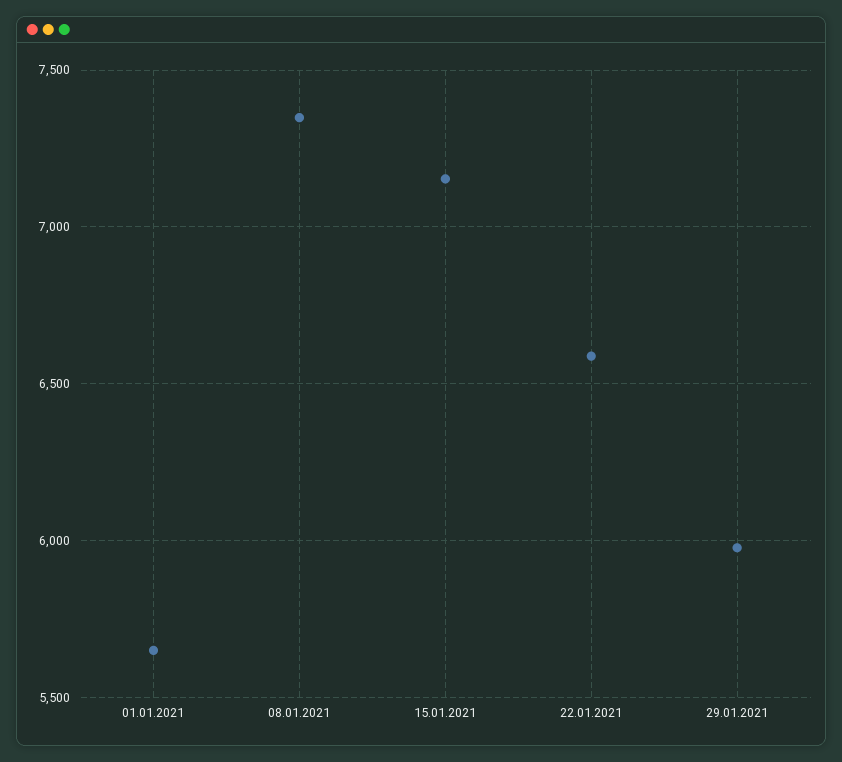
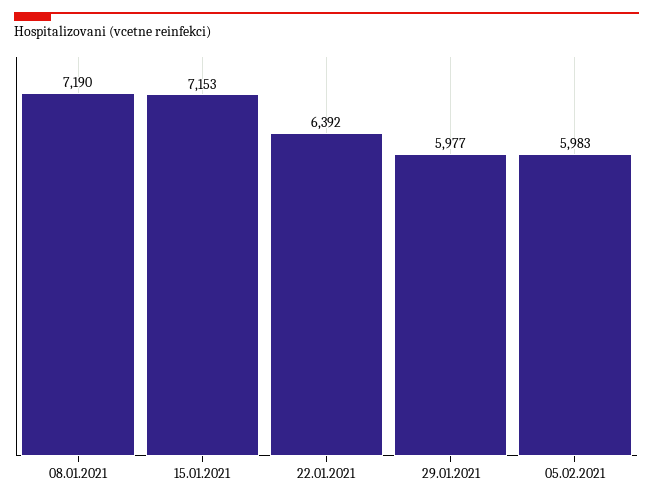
01.01.2021: 5650 -> none
08.01.2021: 7350 -> 7190
22.01.2021: 6600 -> 6392
05.02.2021: none -> 5983

